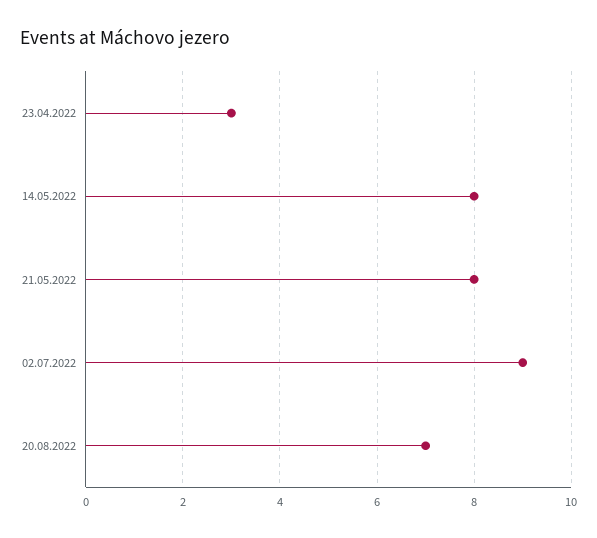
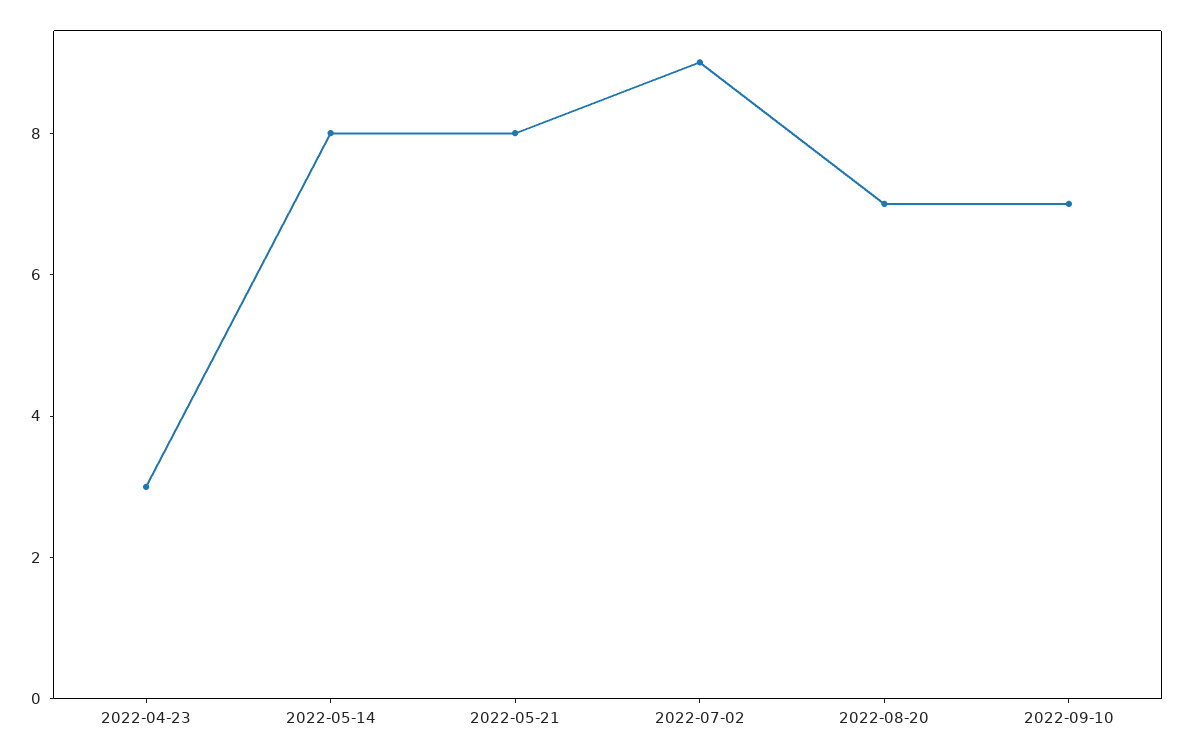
2022-09-10: none -> 7

